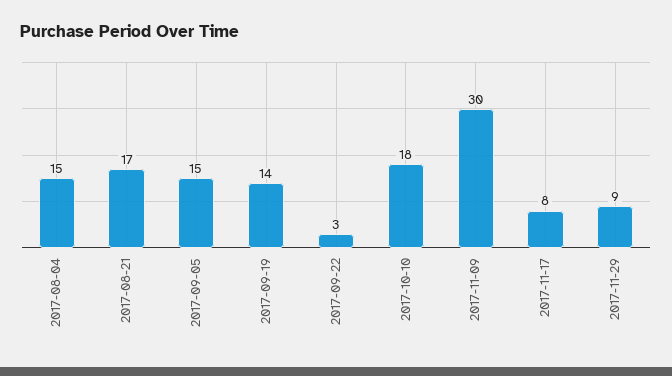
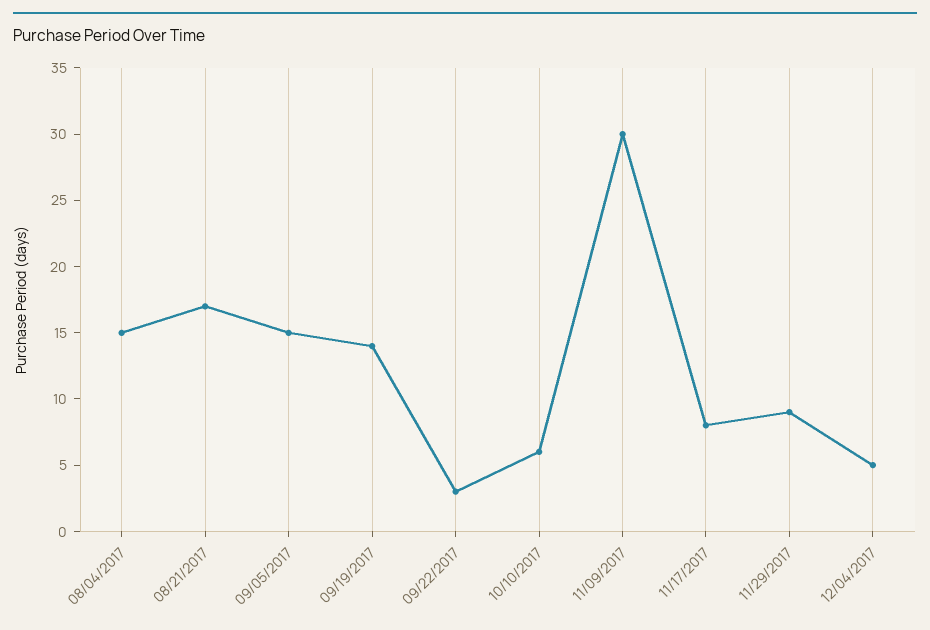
2017-10-10: 18 -> 6
12/04/2017: none -> 5

